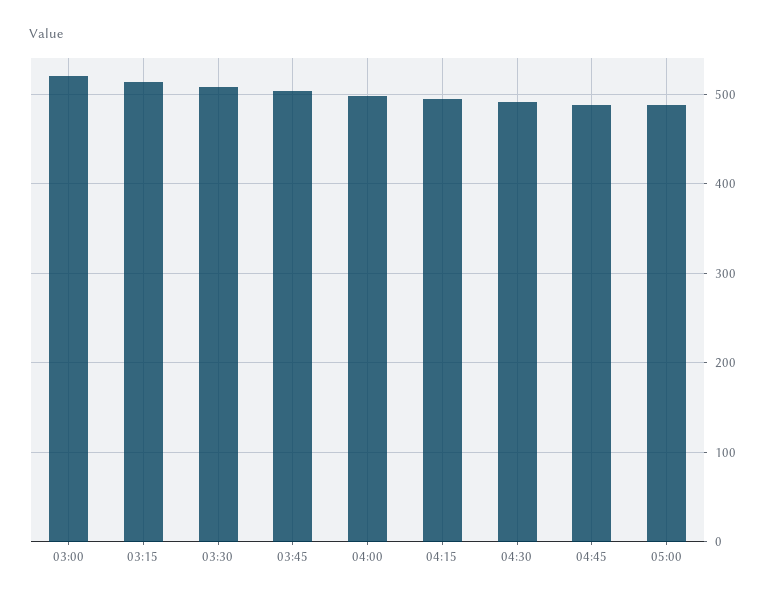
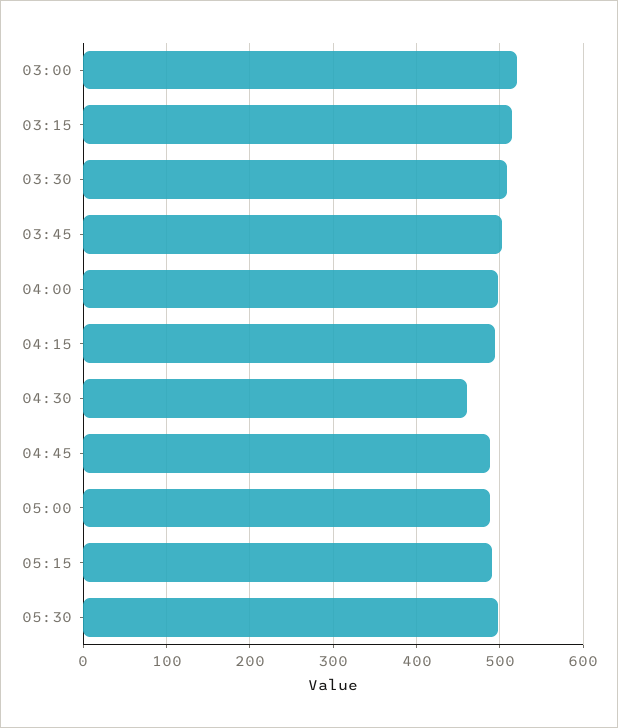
04:30: 490 -> 460
05:15: none -> 490
05:30: none -> 500

